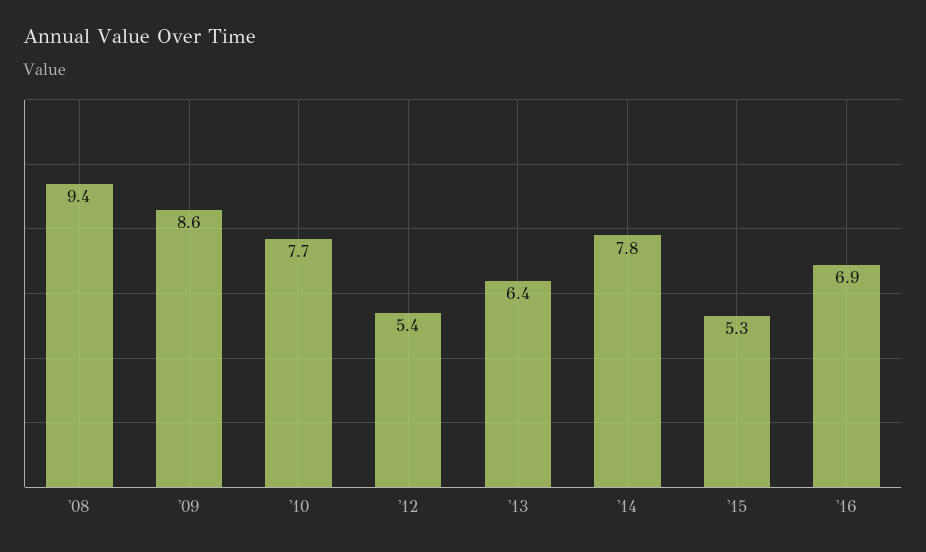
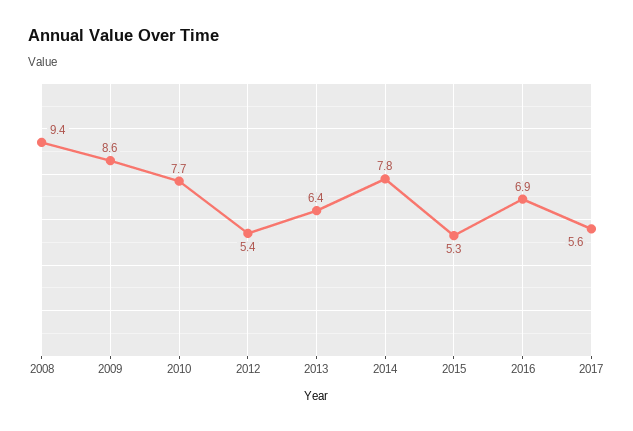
2017: none -> 5.6

